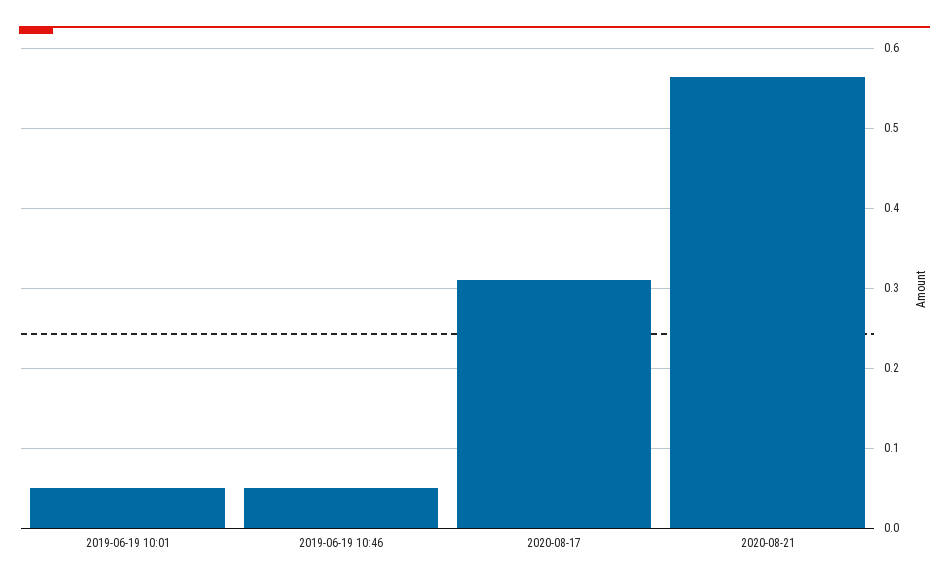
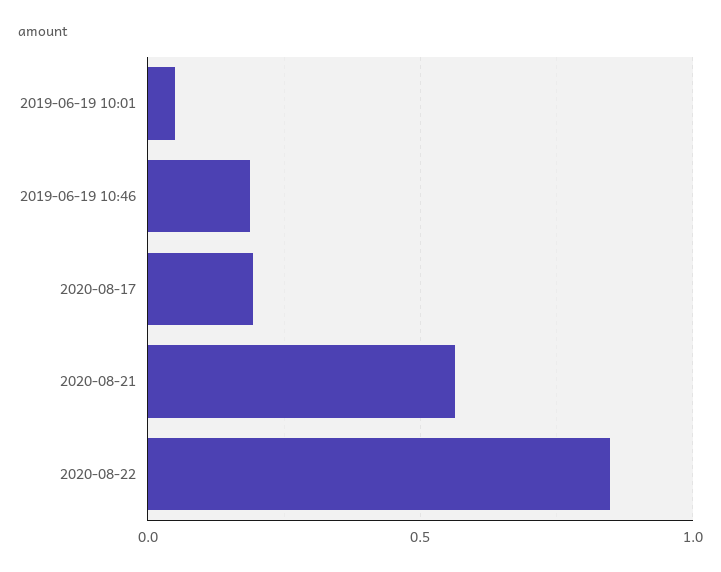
2019-06-19 10:46: 0.05 -> 0.2
2020-08-17: 0.31 -> 0.2
2020-08-22: none -> 0.85

